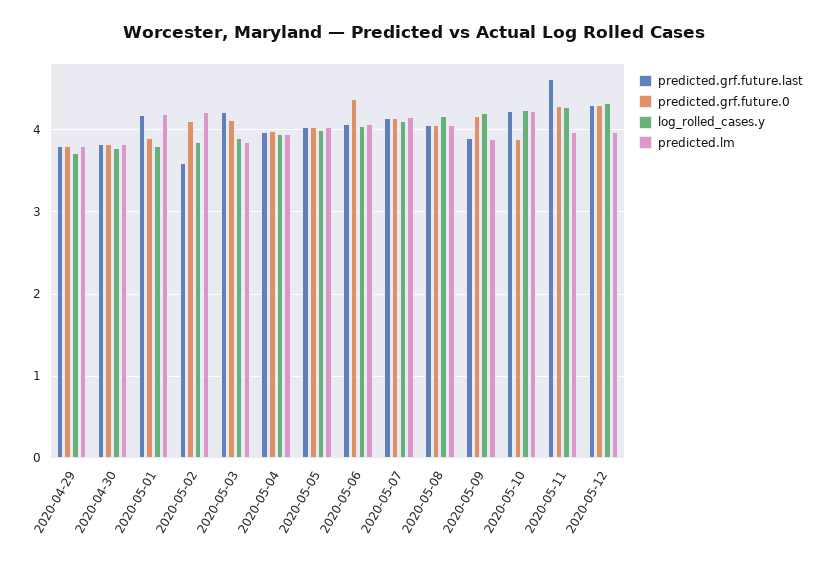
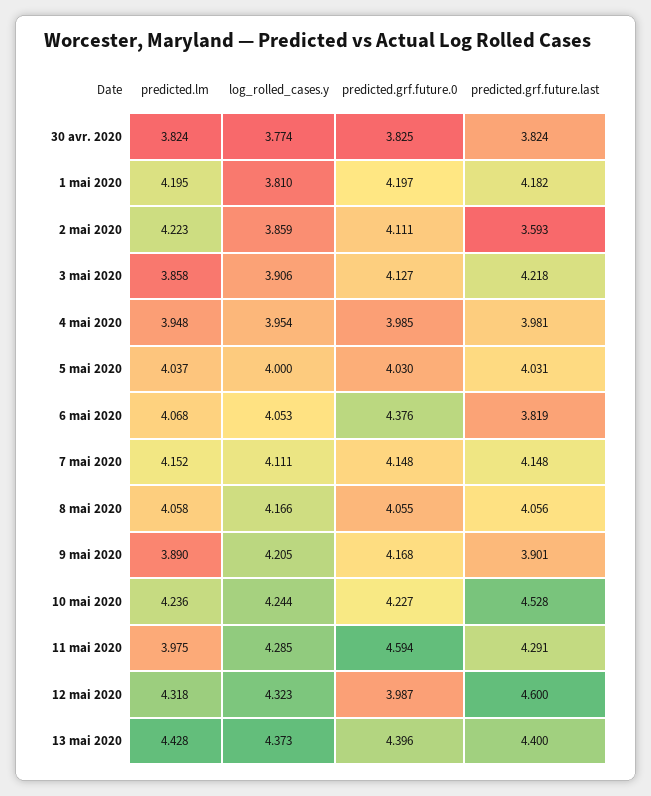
predicted.grf.future.last, 2020-04-29: 3.8 -> none
predicted.grf.future.0, 2020-04-29: 3.8 -> none
log_rolled_cases.y, 2020-04-29: 3.7 -> none
predicted.lm, 2020-04-29: 3.8 -> none
predicted.grf.future.0, 2020-05-01: 3.9 -> 4.197
predicted.grf.future.last, 2020-05-06: 4.1 -> 3.819
predicted.grf.future.last, 2020-05-10: 4.2 -> 4.528
predicted.grf.future.0, 2020-05-10: 3.9 -> 4.227
predicted.grf.future.last, 2020-05-11: 4.6 -> 4.291
predicted.grf.future.0, 2020-05-11: 4.3 -> 4.594
predicted.grf.future.last, 2020-05-12: 4.3 -> 4.6
predicted.grf.future.0, 2020-05-12: 4.3 -> 3.987
predicted.lm, 2020-05-12: 4 -> 4.318
predicted.lm, 13 mai 2020: none -> 4.428
log_rolled_cases.y, 13 mai 2020: none -> 4.373
predicted.grf.future.0, 13 mai 2020: none -> 4.396
predicted.grf.future.last, 13 mai 2020: none -> 4.4

